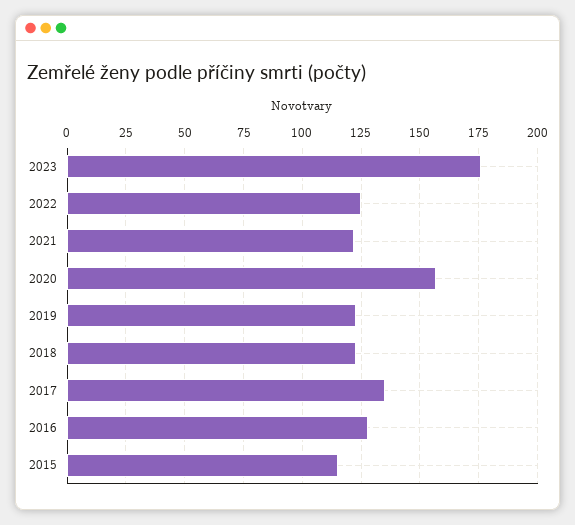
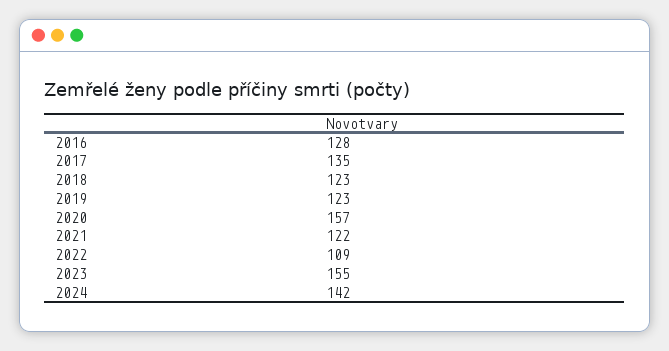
2023: 175 -> 155
2022: 125 -> 109
2015: 115 -> none
2024: none -> 142

